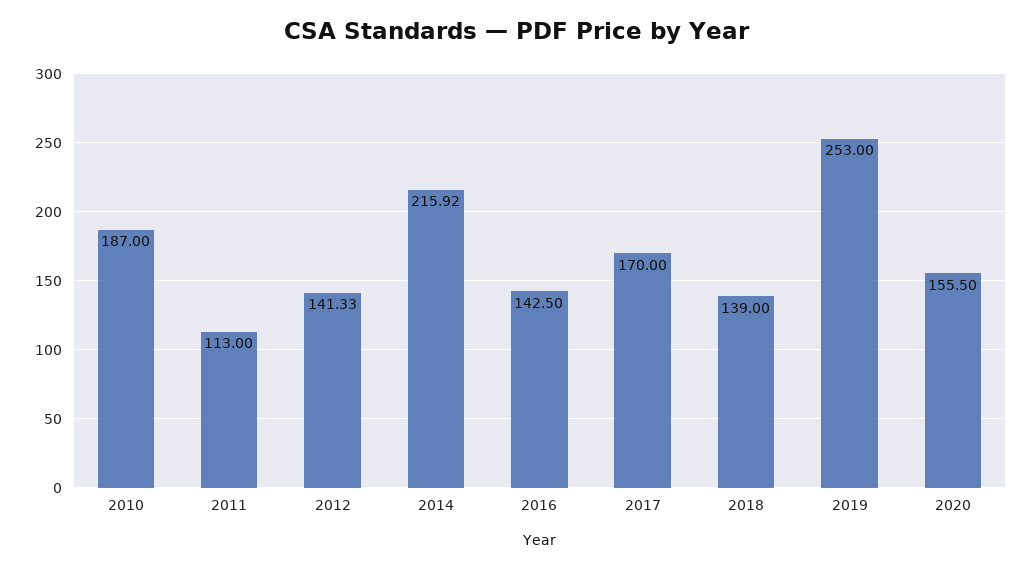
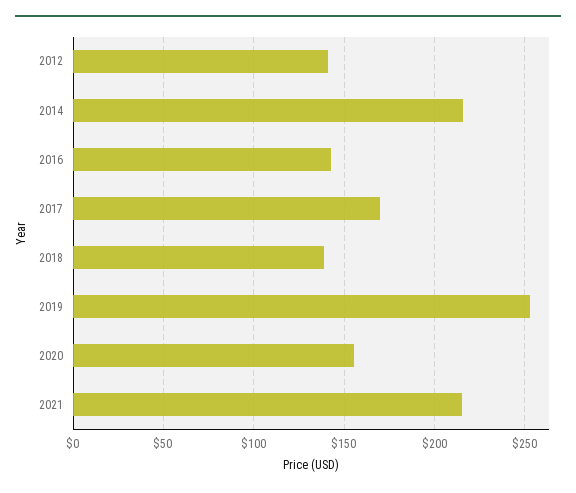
2010: 187 -> none
2011: 113 -> none
2021: none -> 215

